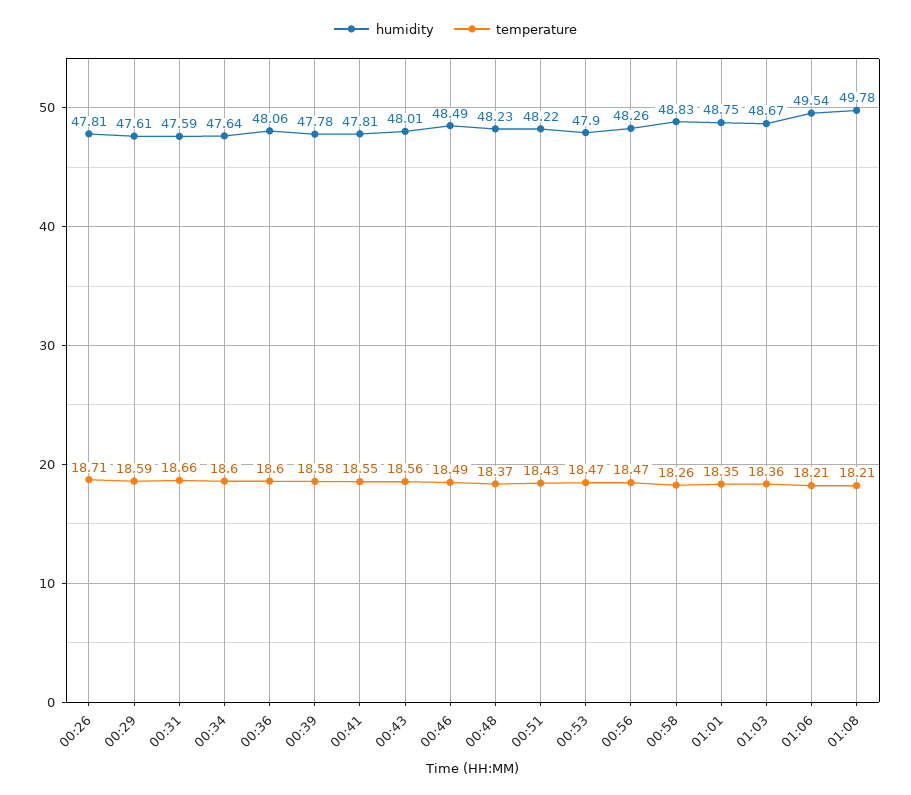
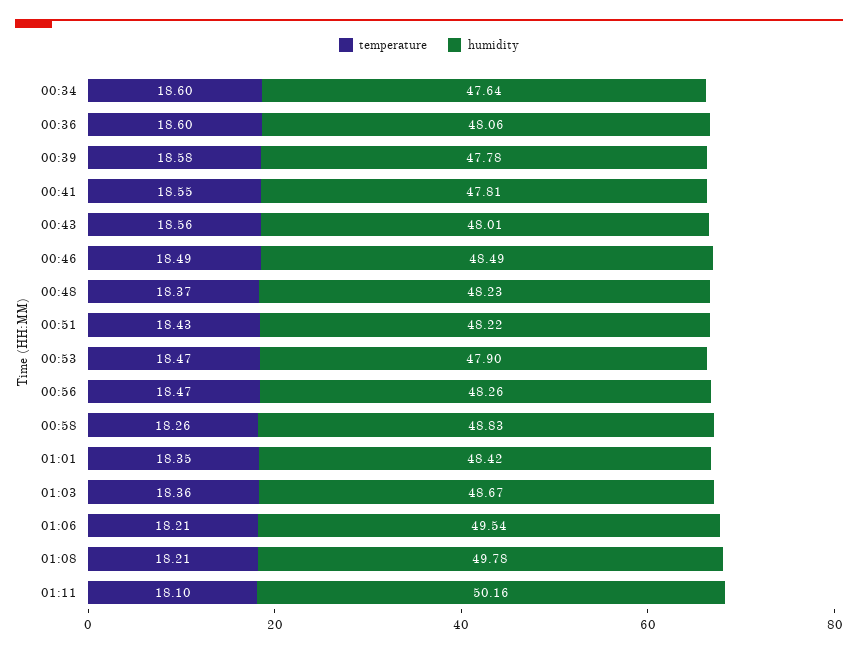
humidity, 00:26: 47.81 -> none
temperature, 00:26: 18.71 -> none
humidity, 00:29: 47.61 -> none
temperature, 00:29: 18.59 -> none
humidity, 00:31: 47.59 -> none
temperature, 00:31: 18.66 -> none
humidity, 01:01: 48.75 -> 48.42
temperature, 01:11: none -> 18.1
humidity, 01:11: none -> 50.16

